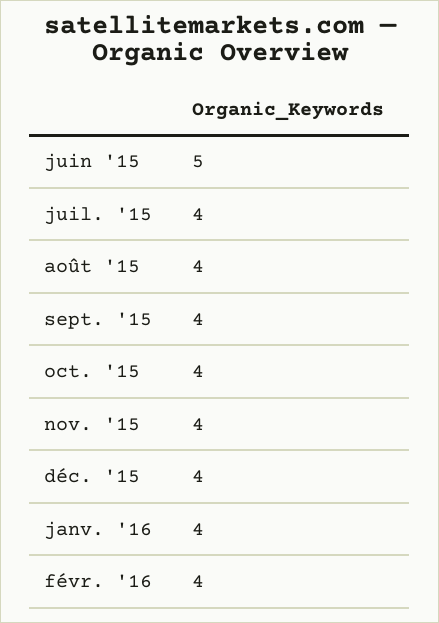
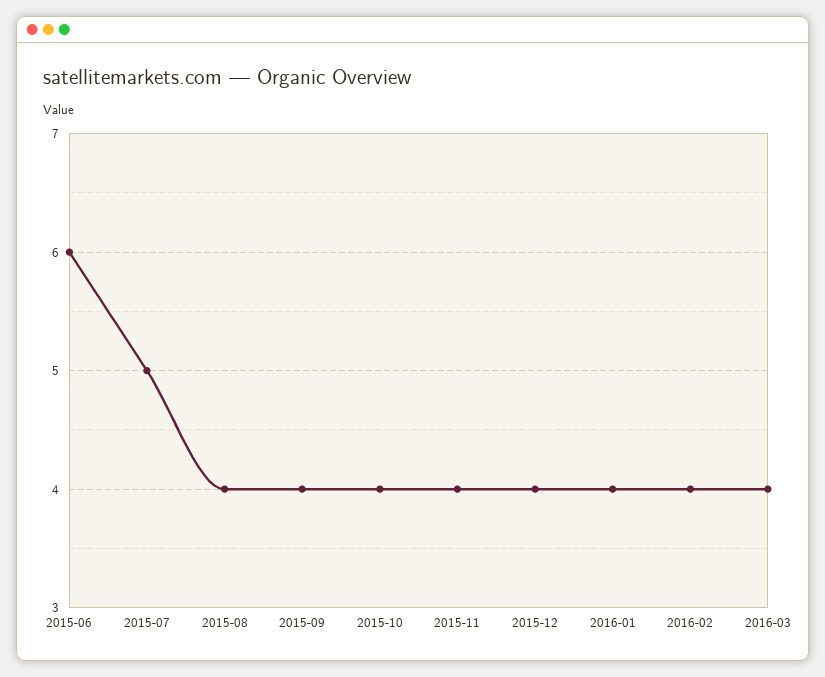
juin '15: 5 -> 6
juil. '15: 4 -> 5
2016-03: none -> 4

